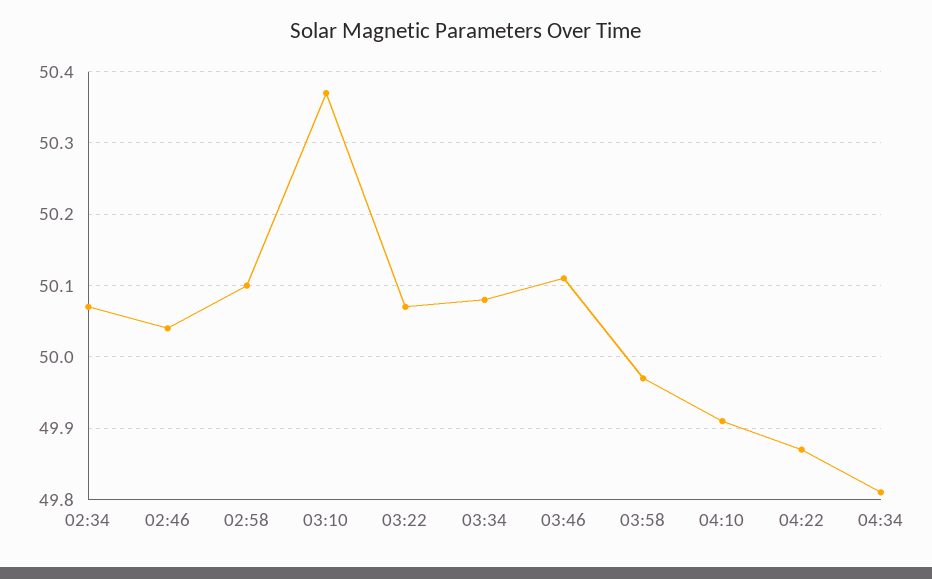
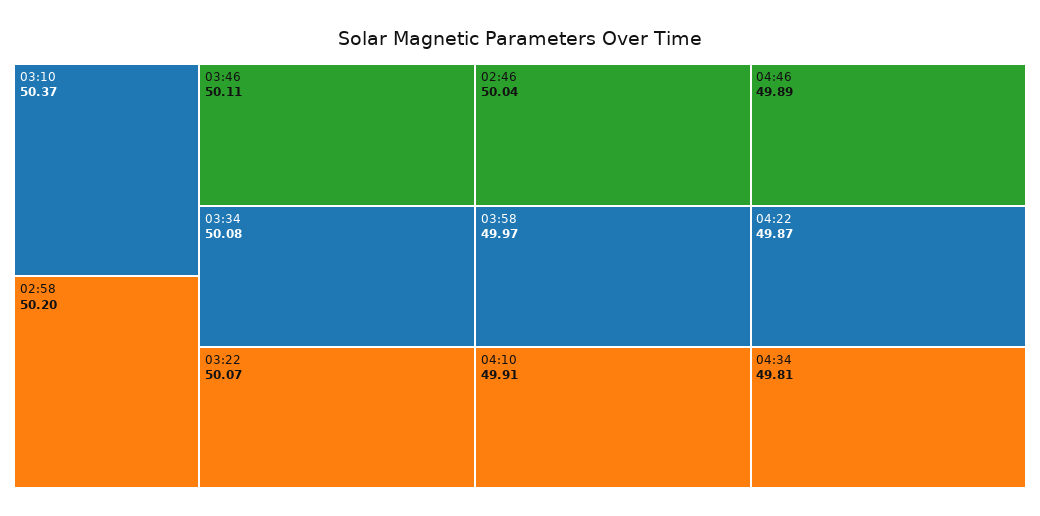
02:34: 50.07 -> none
02:58: 50.1 -> 50.2
04:46: none -> 49.89

